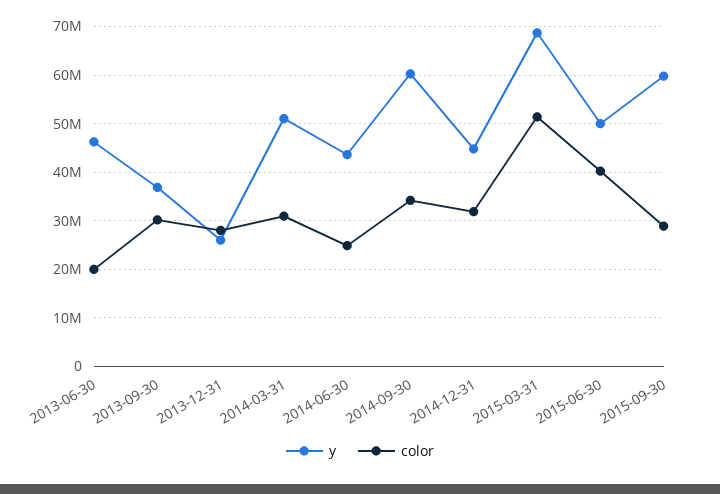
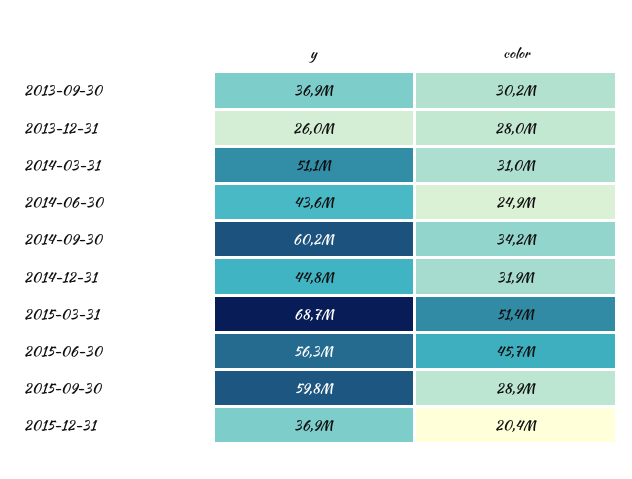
y, 2013-06-30: 46000000 -> none
color, 2013-06-30: 20000000 -> none
y, 2015-06-30: 50000000 -> 56300000
color, 2015-06-30: 40000000 -> 45700000
y, 2015-12-31: none -> 36900000
color, 2015-12-31: none -> 20400000

